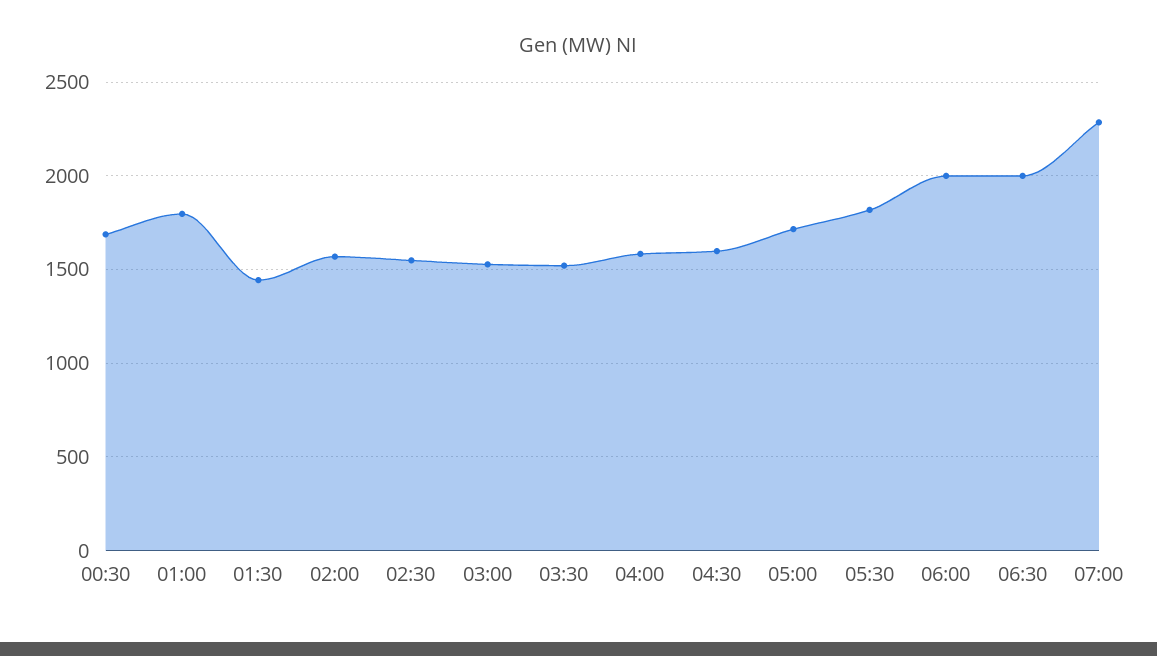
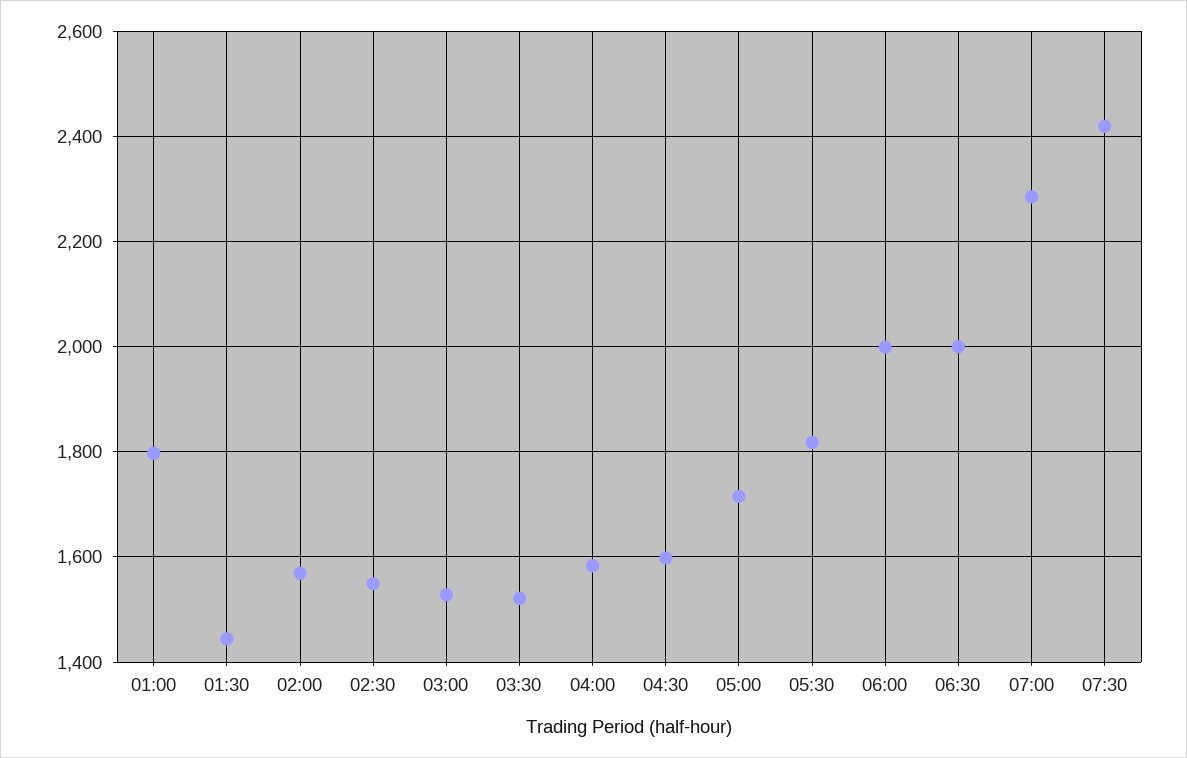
00:30: 1700 -> none
07:30: none -> 2420

